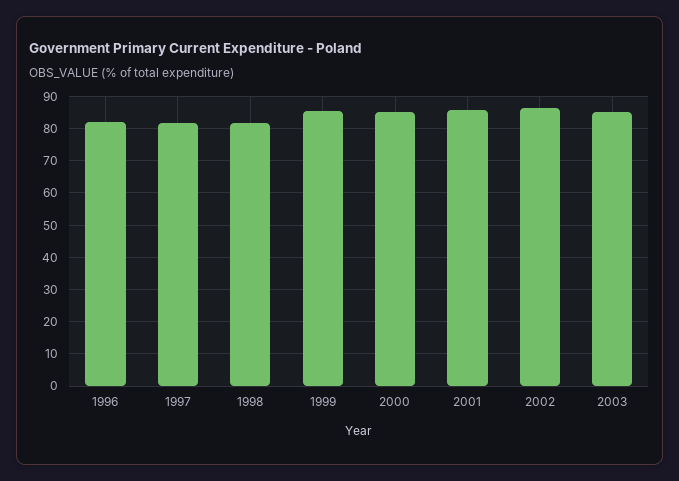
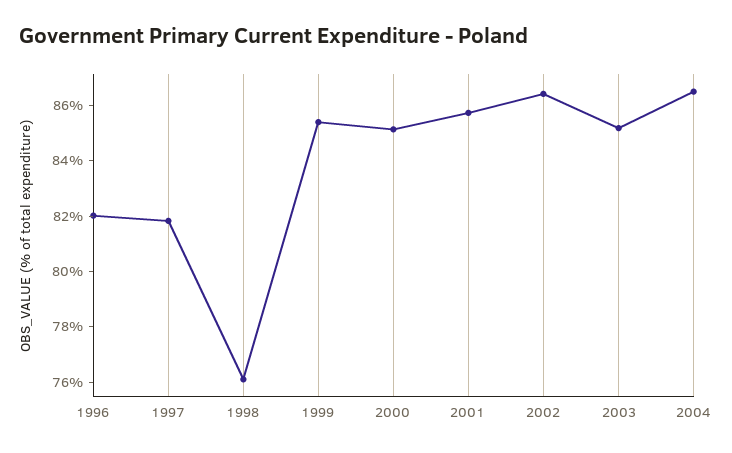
1998: 82 -> 76
2004: none -> 86.5

